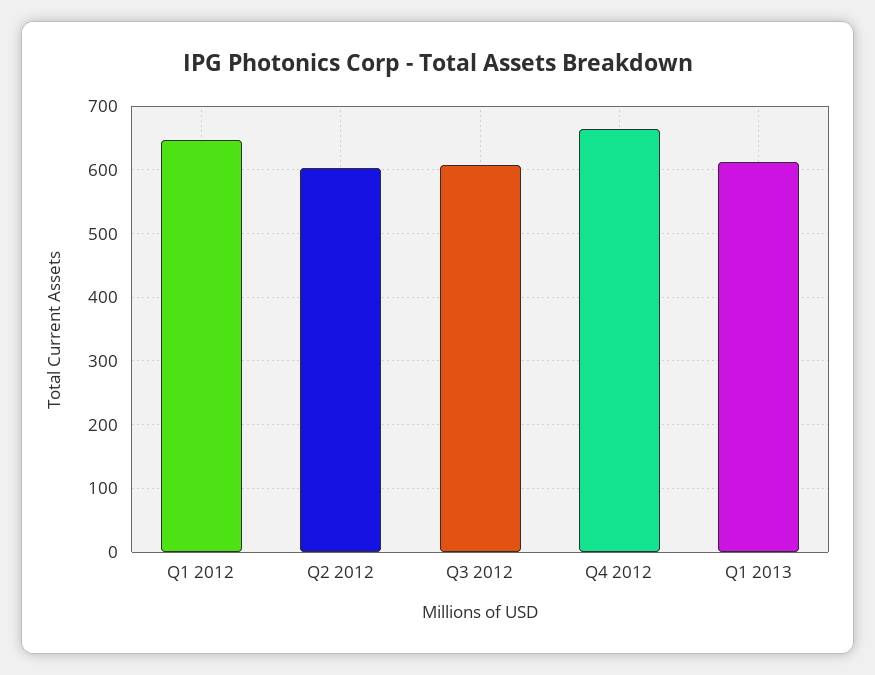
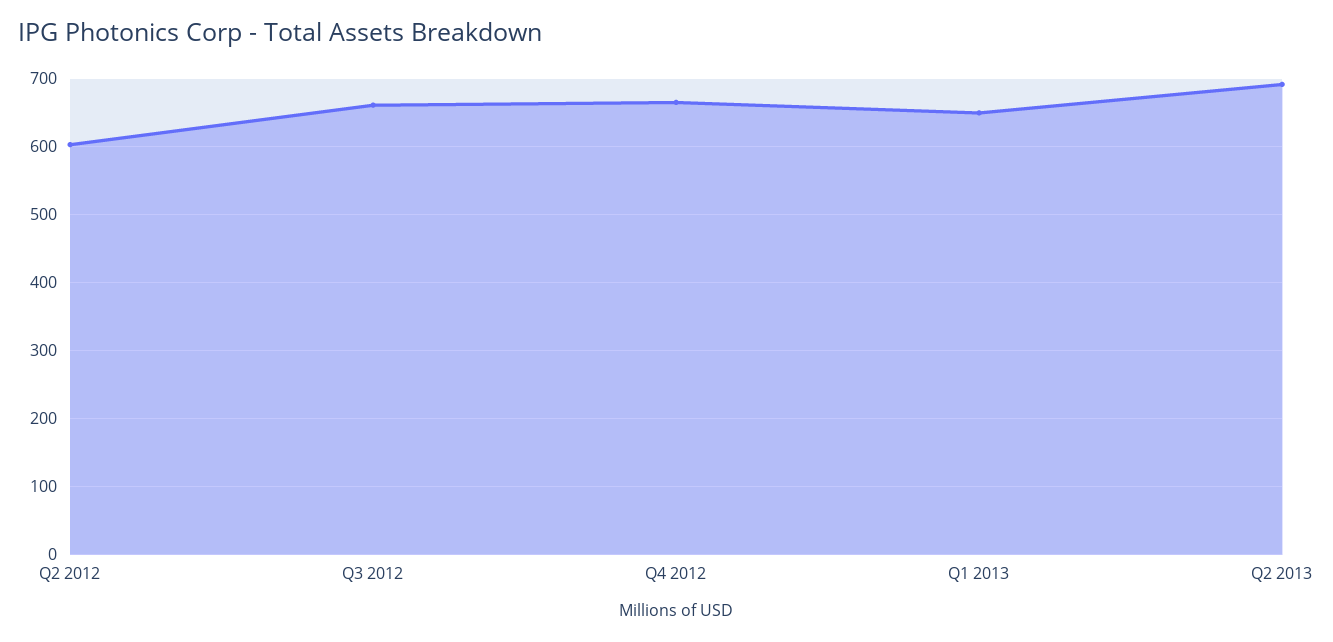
Q1 2012: 650 -> none
Q3 2012: 610 -> 660
Q1 2013: 610 -> 650
Q2 2013: none -> 690

